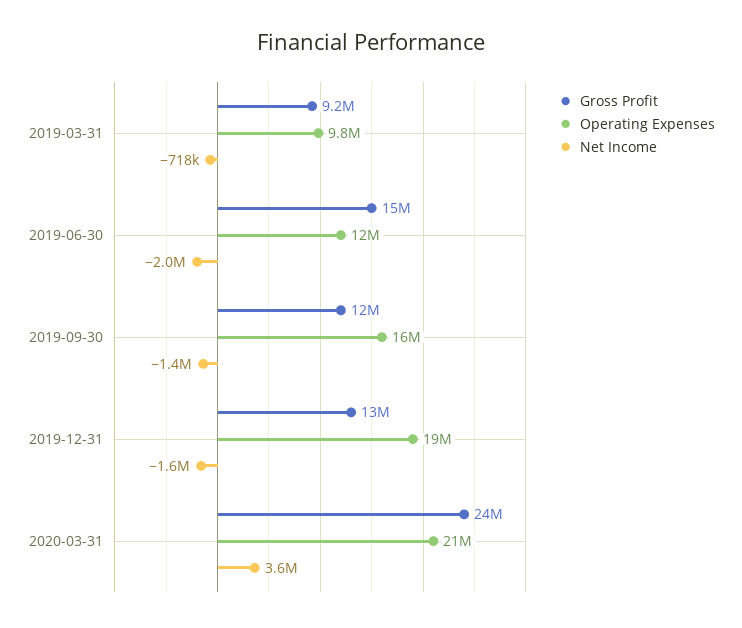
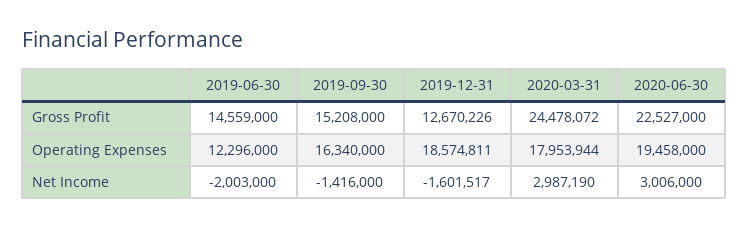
Gross Profit, 2019-03-31: 9200000 -> none
Operating Expenses, 2019-03-31: 9800000 -> none
Net Income, 2019-03-31: -718000 -> none
Gross Profit, 2019-09-30: 12000000 -> 15208000
Operating Expenses, 2020-03-31: 21000000 -> 17953944
Net Income, 2020-03-31: 3600000 -> 2987190
Gross Profit, 2020-06-30: none -> 22527000
Operating Expenses, 2020-06-30: none -> 19458000
Net Income, 2020-06-30: none -> 3006000

